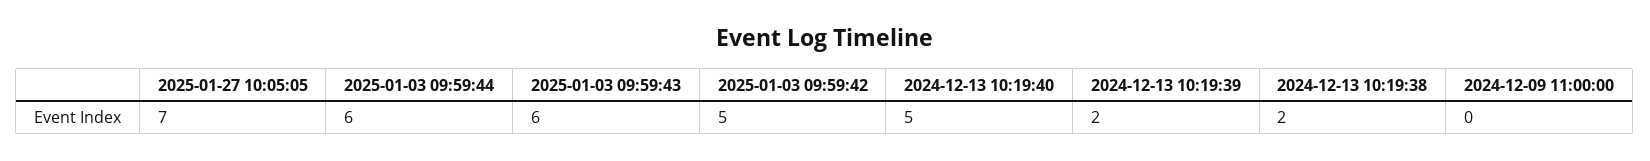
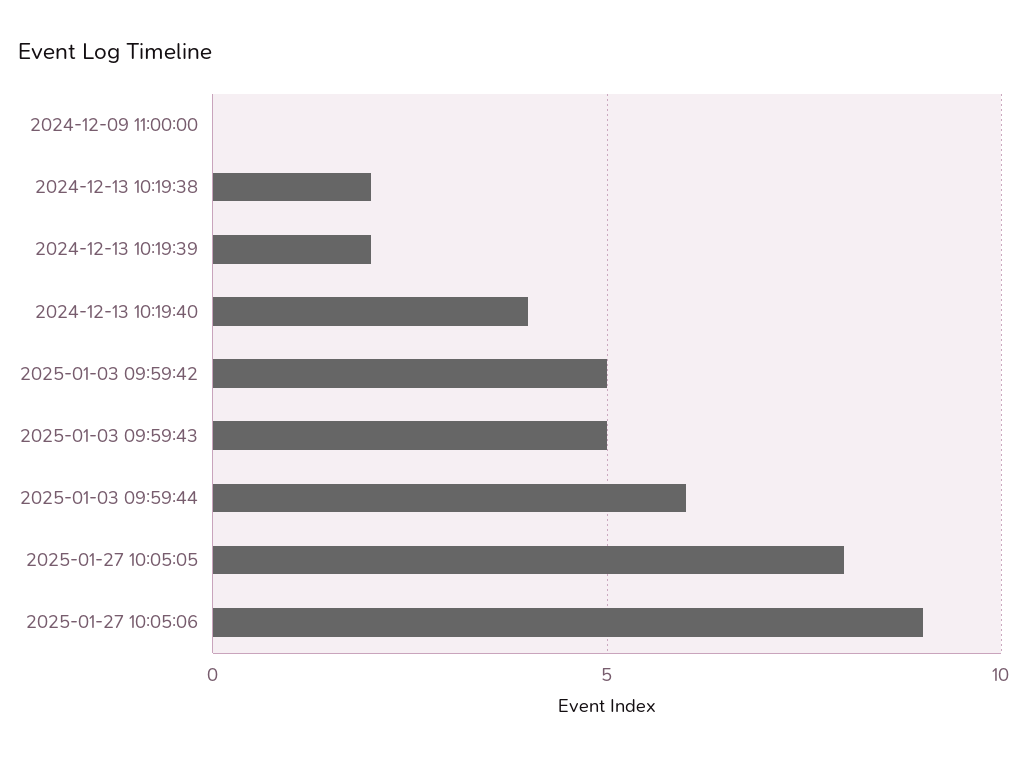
2025-01-27 10:05:05: 7 -> 8
2025-01-03 09:59:43: 6 -> 5
2024-12-13 10:19:40: 5 -> 4
2025-01-27 10:05:06: none -> 9

